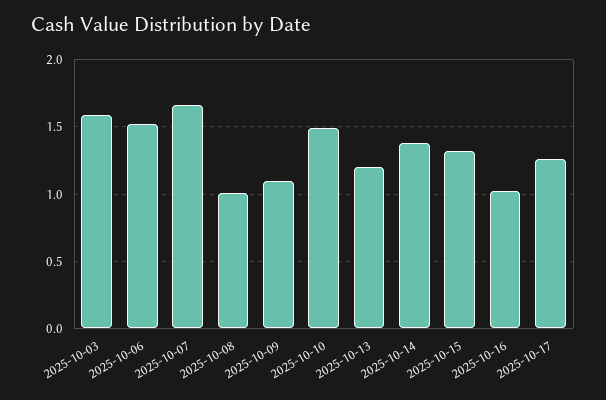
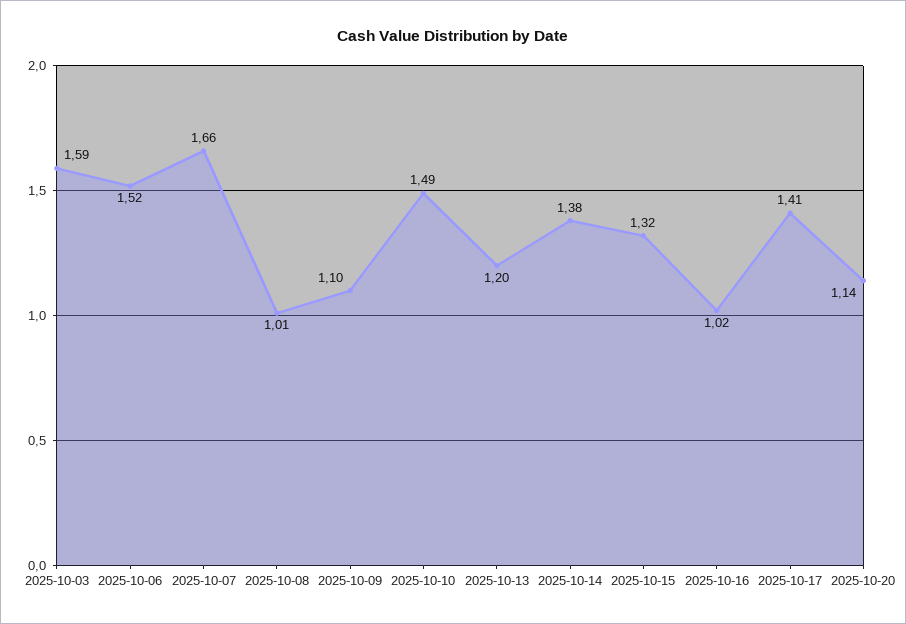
2025-10-17: 1.25 -> 1.41
2025-10-20: none -> 1.14

